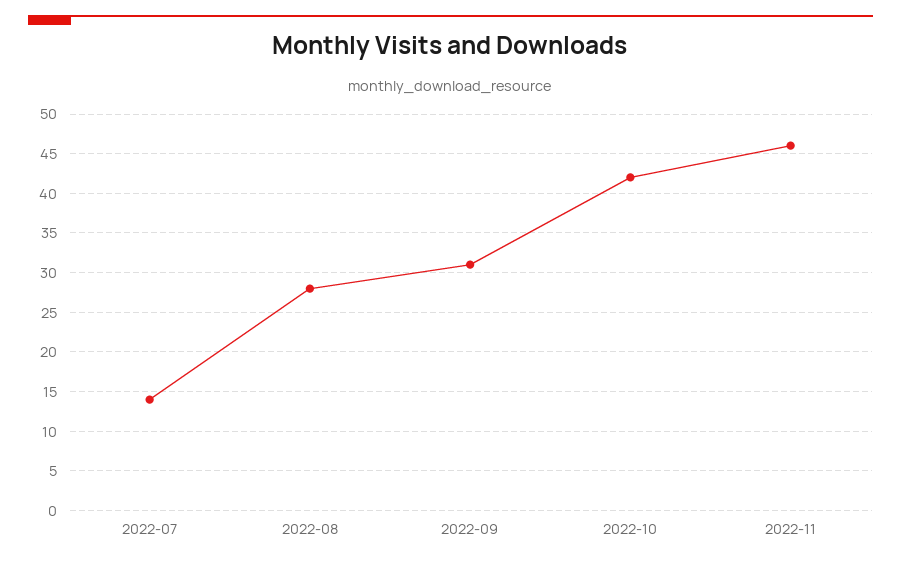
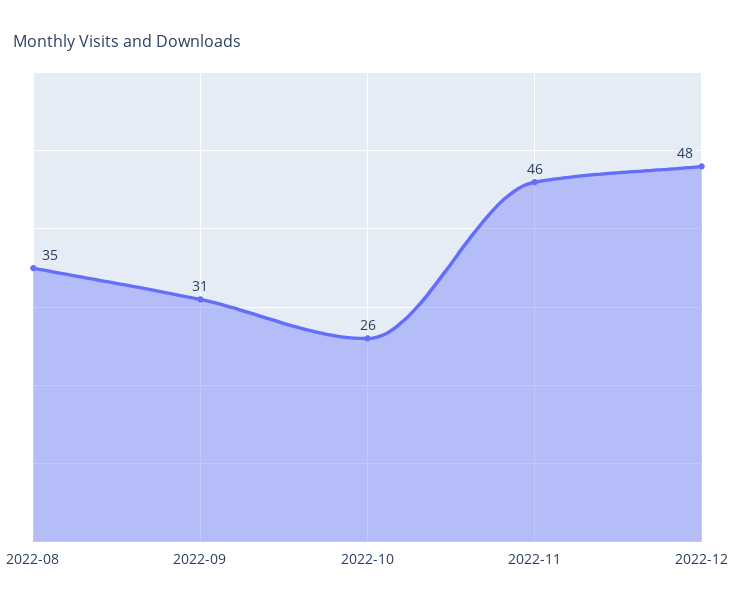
2022-07: 14 -> none
2022-08: 28 -> 35
2022-10: 42 -> 26
2022-12: none -> 48

